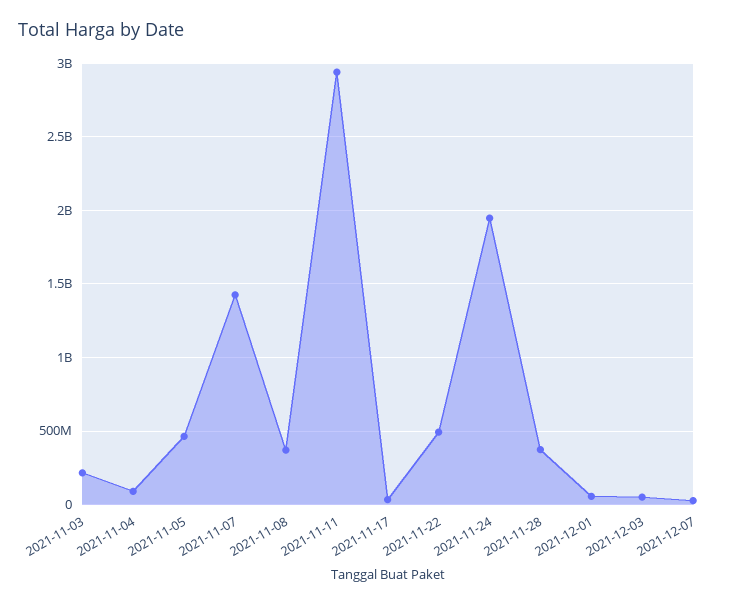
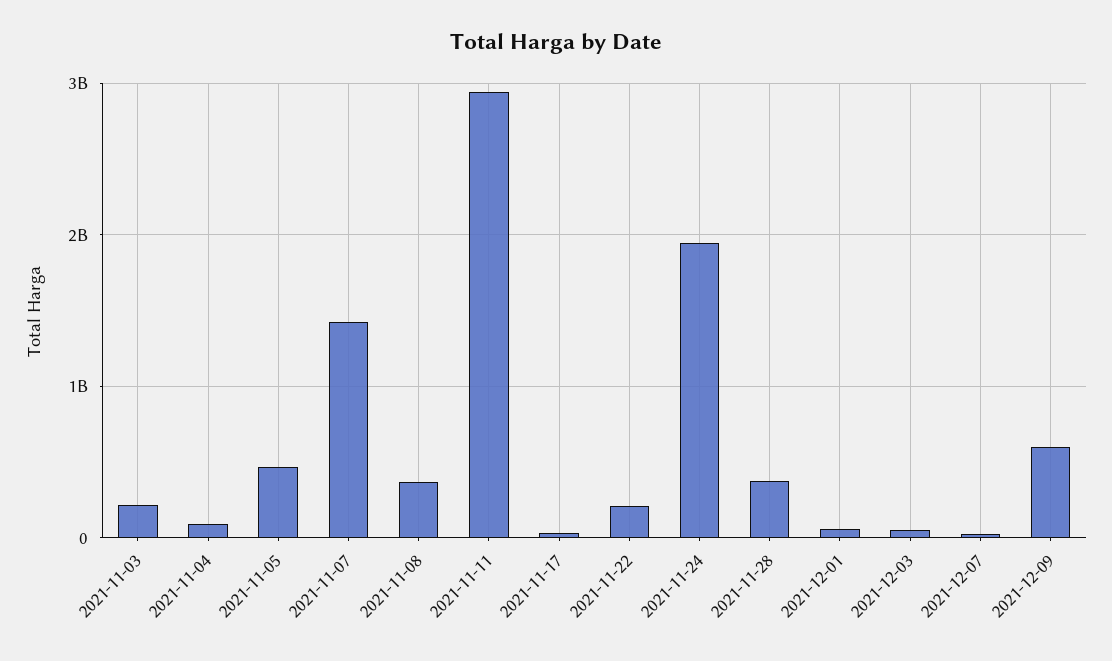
2021-11-22: 500000000 -> 200000000
2021-12-09: none -> 600000000

